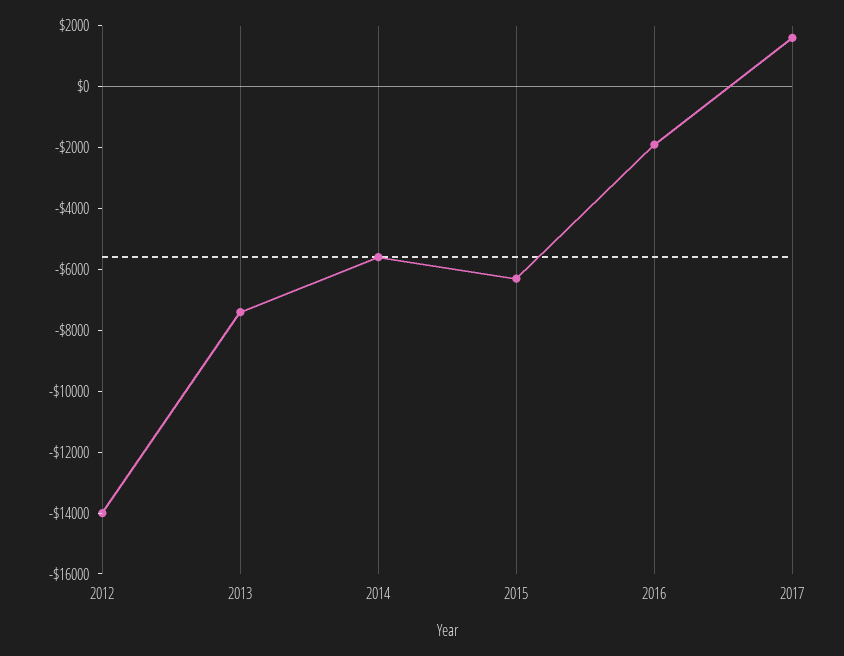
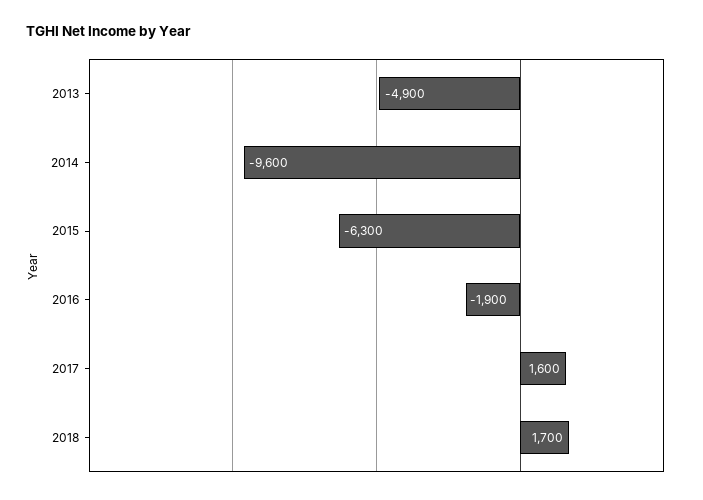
2012: -14000 -> none
2013: -7500 -> -4900
2014: -5500 -> -9600
2018: none -> 1700

